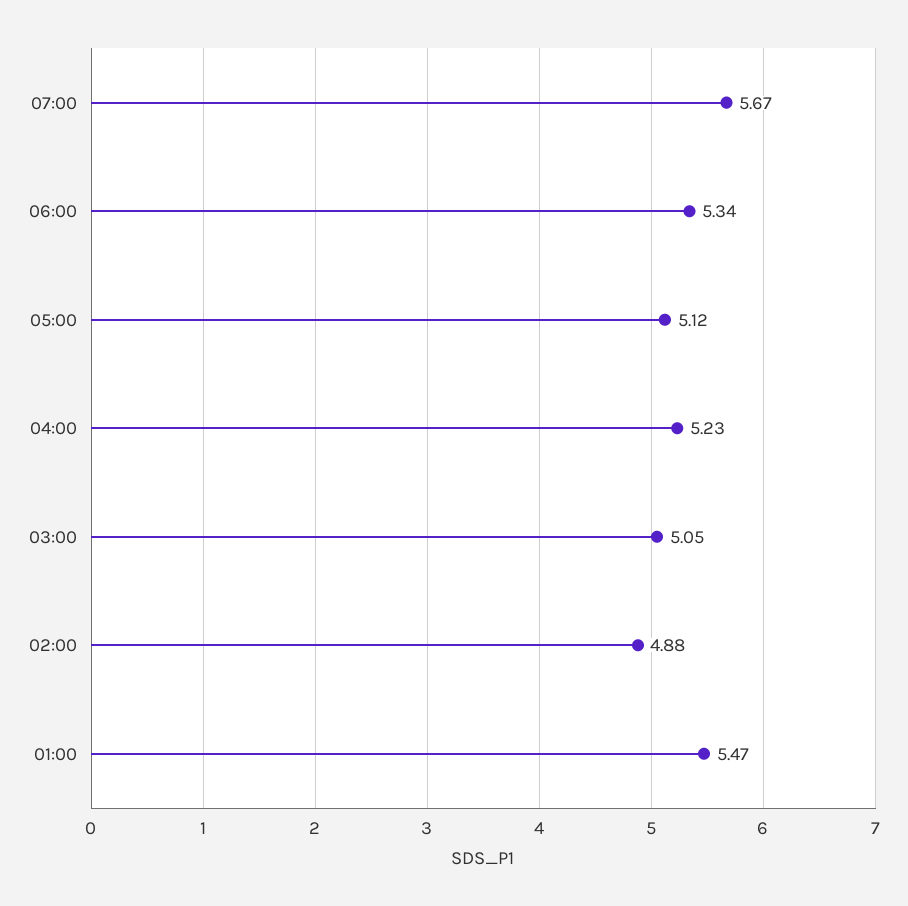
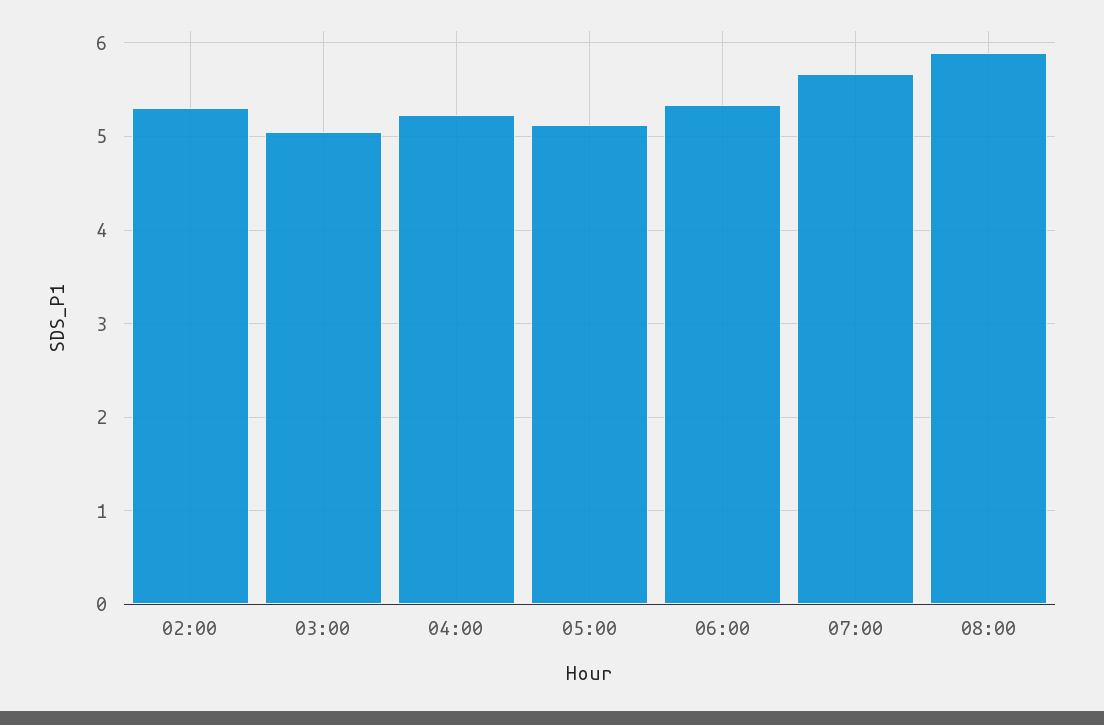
02:00: 4.88 -> 5.3
01:00: 5.47 -> none
08:00: none -> 5.9

